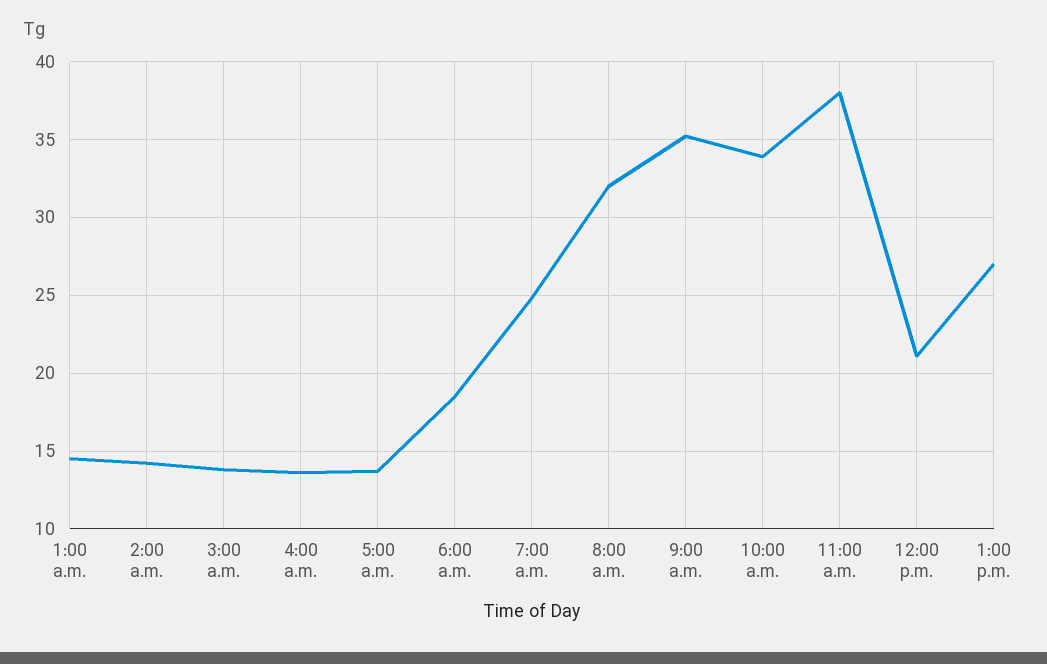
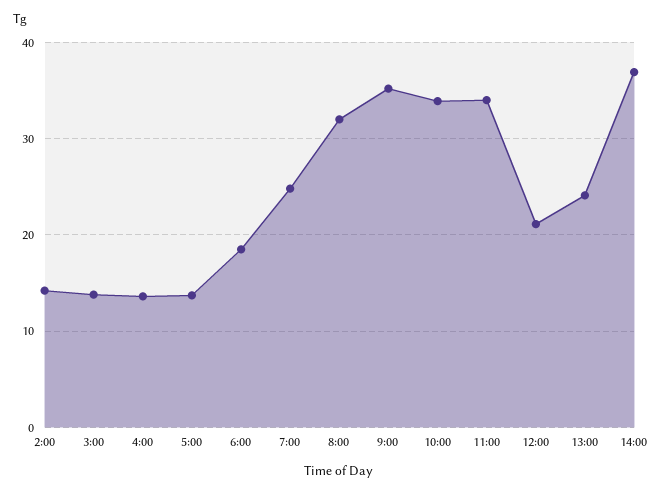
1:00 a.m.: 14.5 -> none
11:00 a.m.: 38 -> 34
1:00 p.m.: 27 -> 24
14:00: none -> 37

